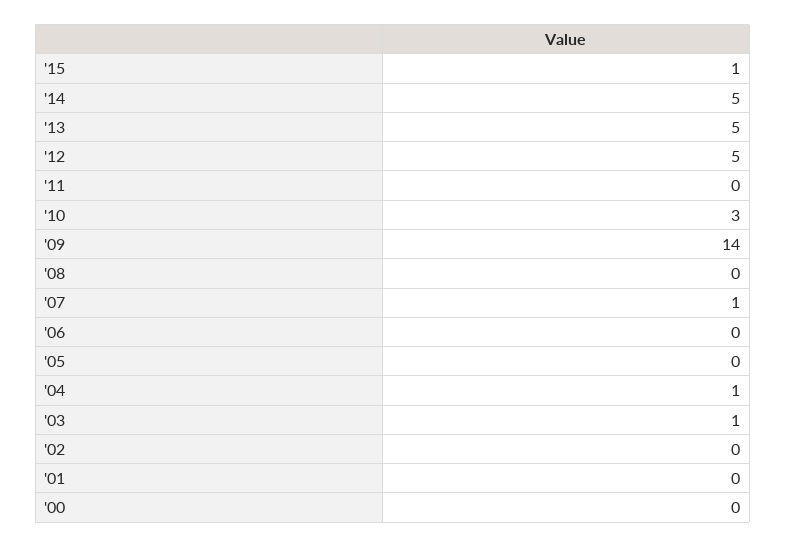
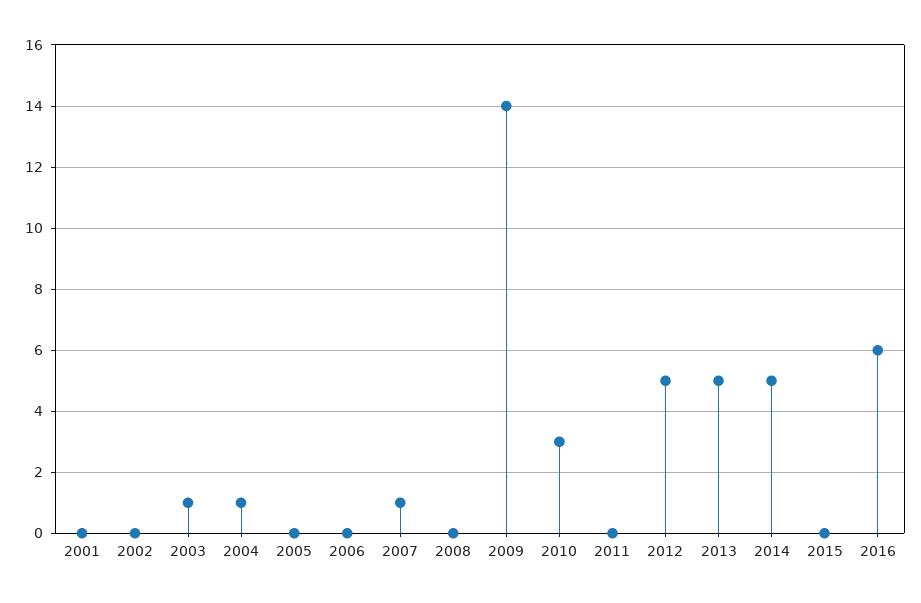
'15: 1 -> 0
'00: 0 -> none
2016: none -> 6

